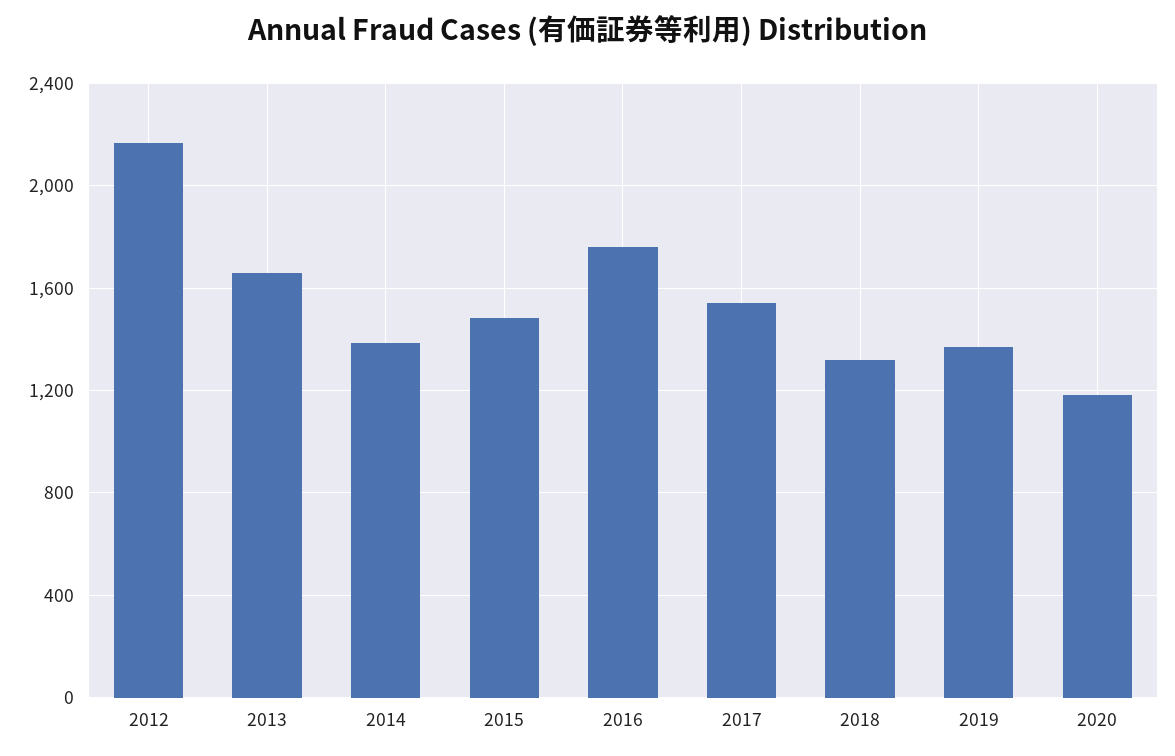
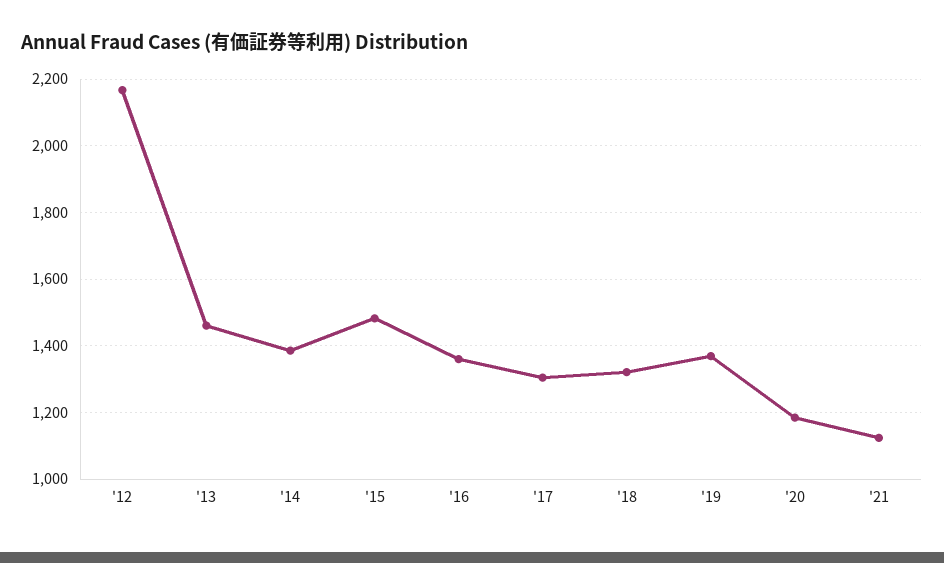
2013: 1650 -> 1460
2016: 1750 -> 1360
2017: 1550 -> 1300
'21: none -> 1120

